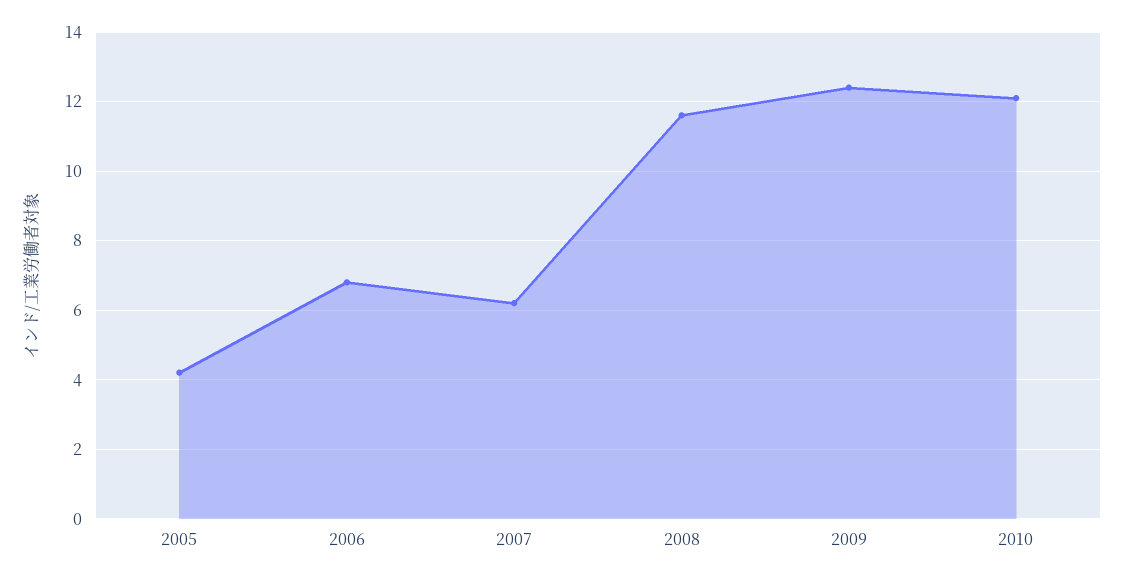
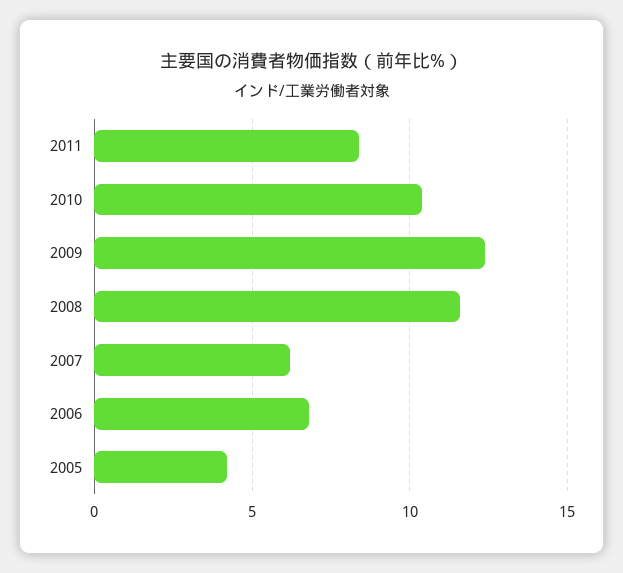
2010: 12 -> 10.5
2011: none -> 8.5

